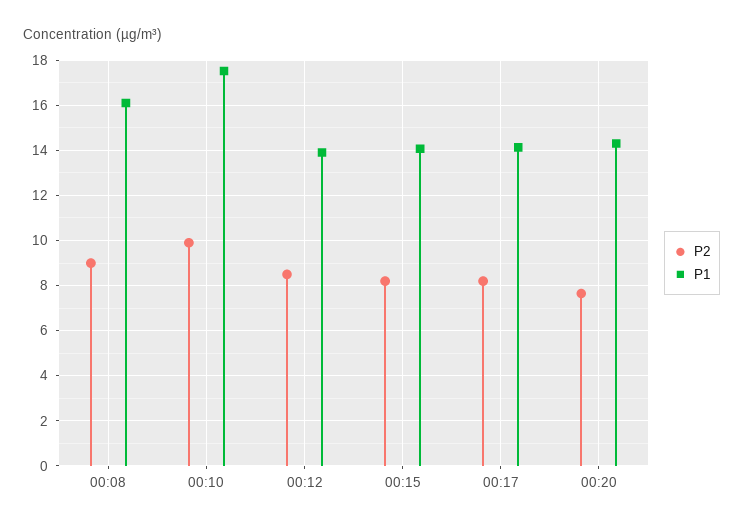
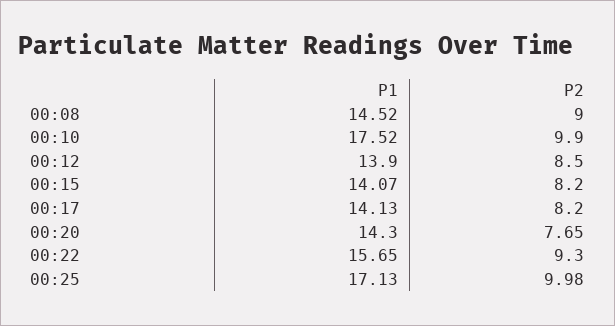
P1, 00:08: 16 -> 14.52
P1, 00:22: none -> 15.65
P2, 00:22: none -> 9.3
P1, 00:25: none -> 17.13
P2, 00:25: none -> 9.98

